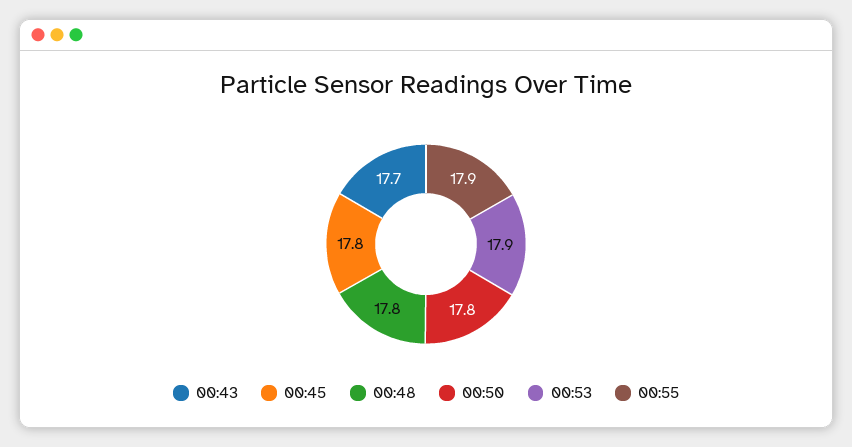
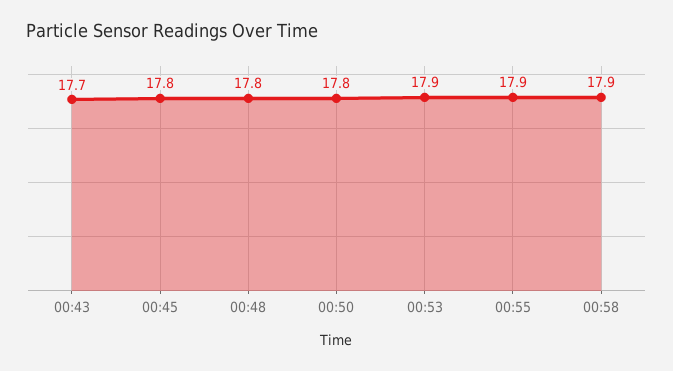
00:58: none -> 17.9

